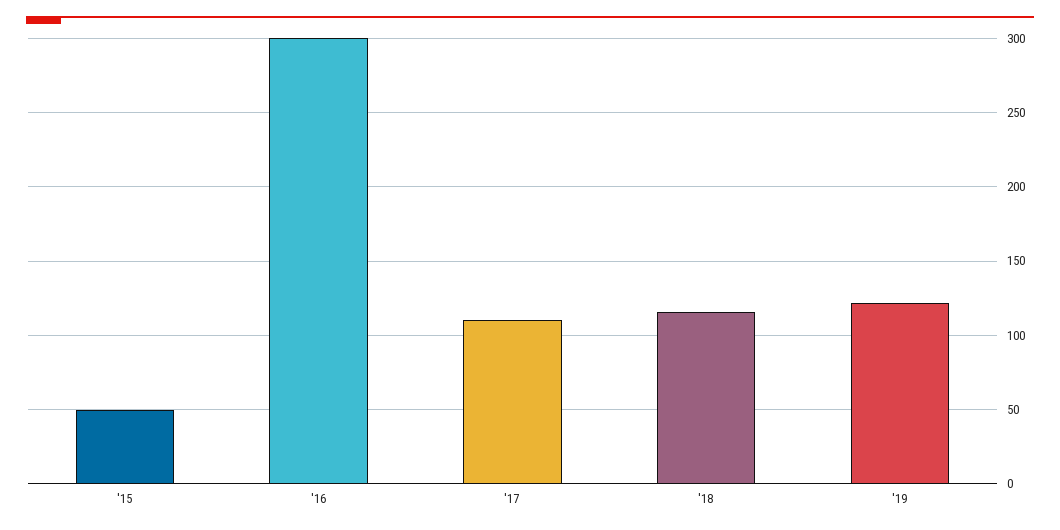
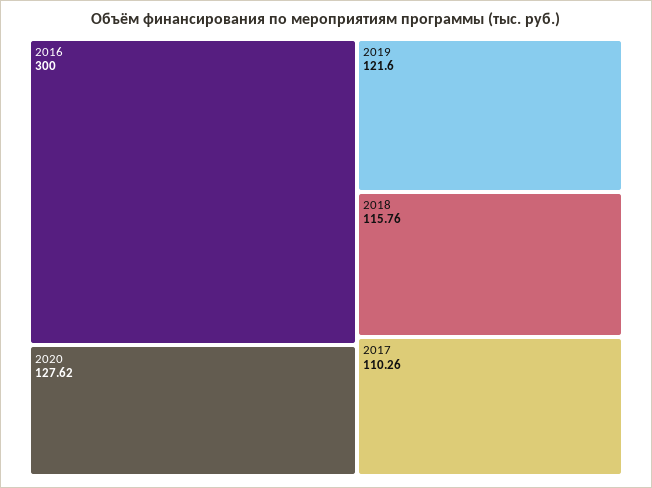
'15: 50 -> none
2020: none -> 127.62

